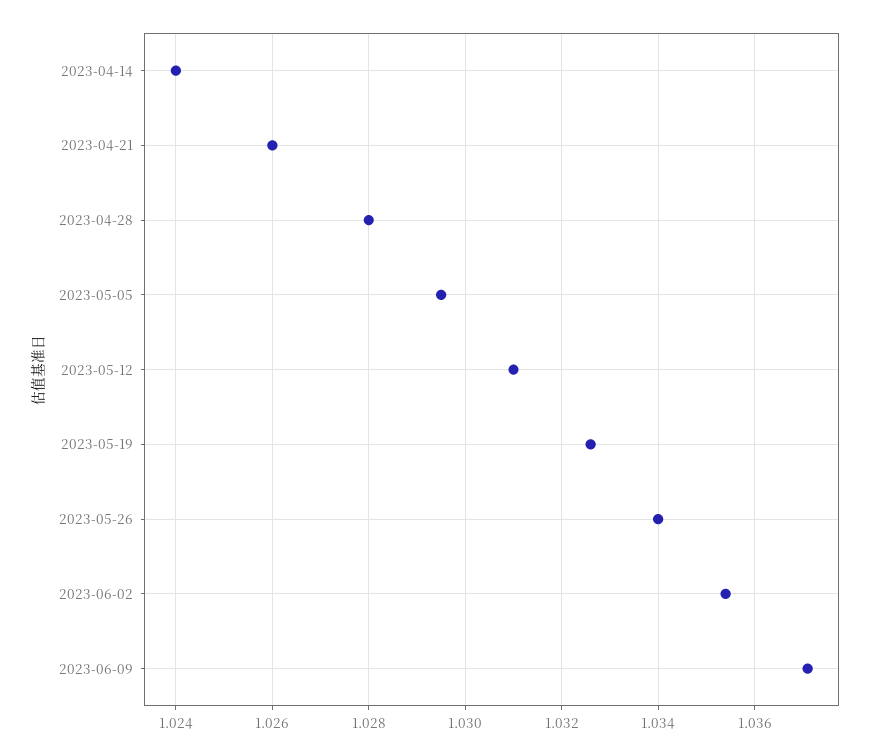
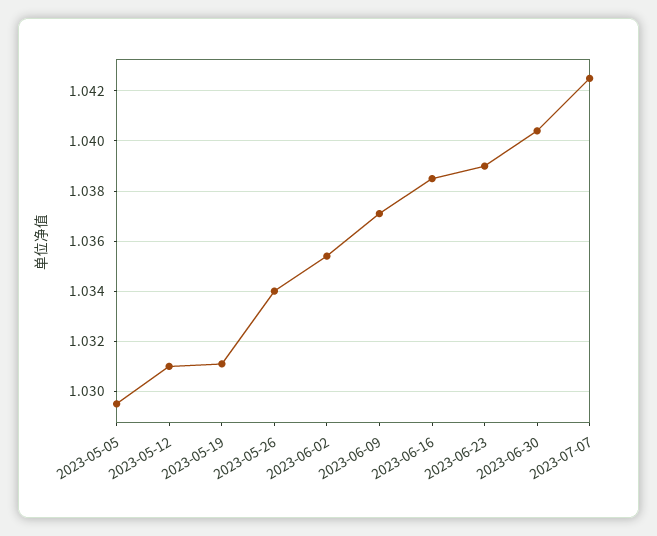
2023-04-14: 1.024 -> none
2023-04-21: 1.026 -> none
2023-04-28: 1.028 -> none
2023-05-19: 1.0325 -> 1.031
2023-06-16: none -> 1.0385
2023-06-23: none -> 1.039
2023-06-30: none -> 1.0405
2023-07-07: none -> 1.0425

